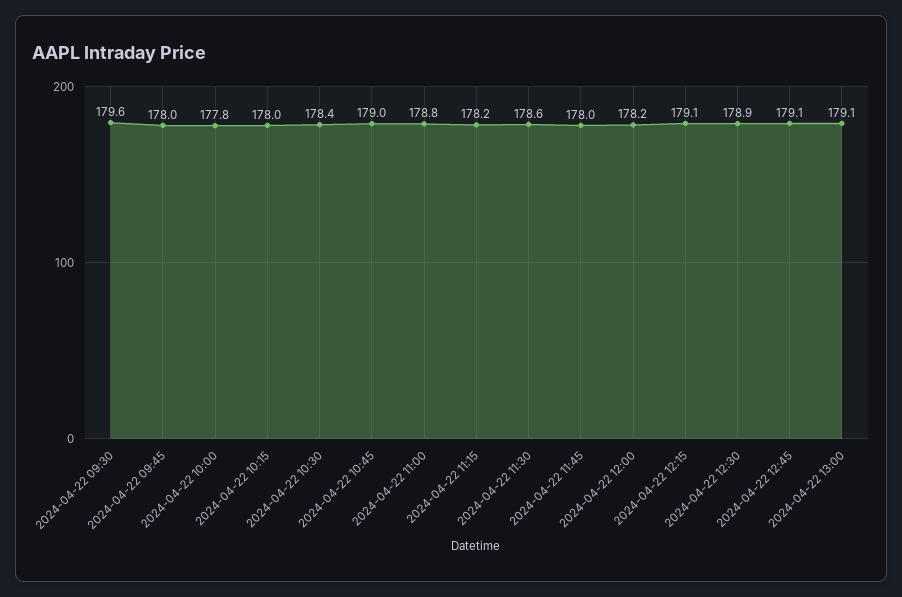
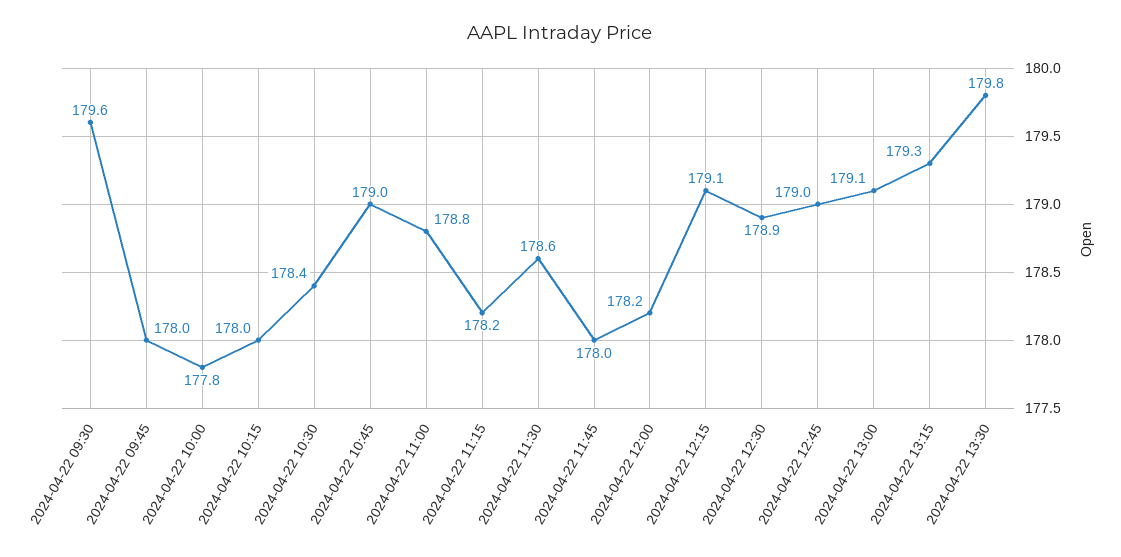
2024-04-22 12:45: 179.1 -> 179
2024-04-22 13:15: none -> 179.3
2024-04-22 13:30: none -> 179.8

